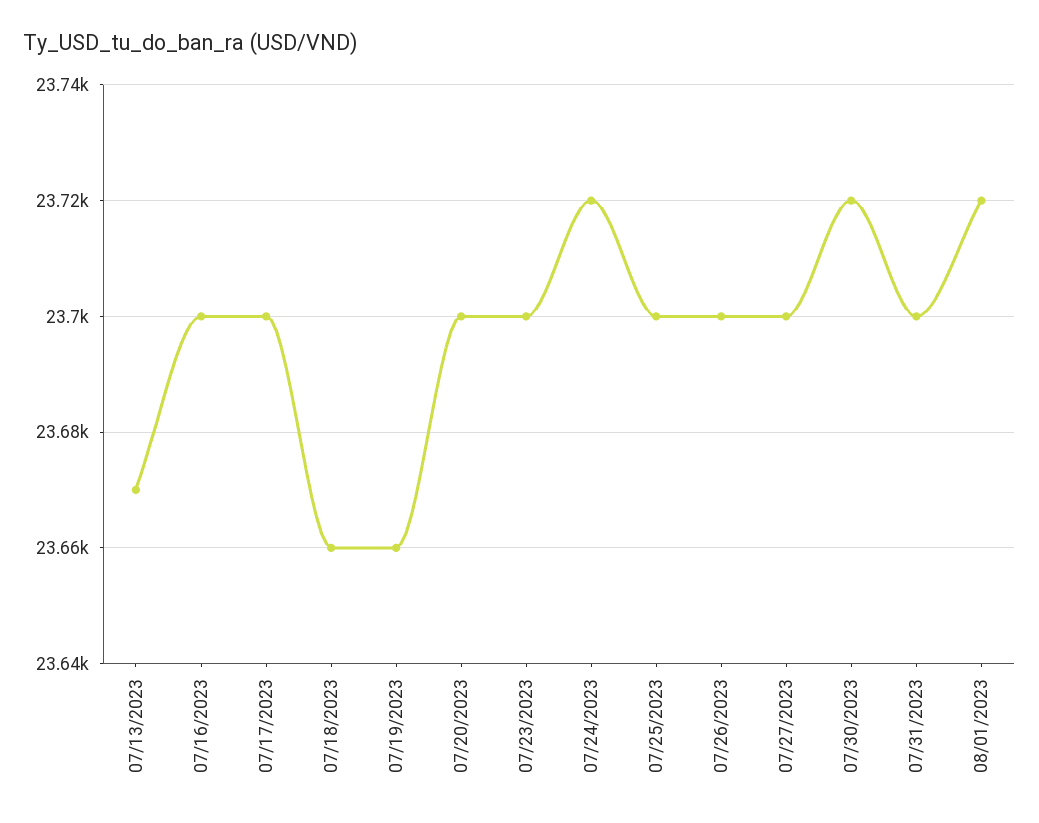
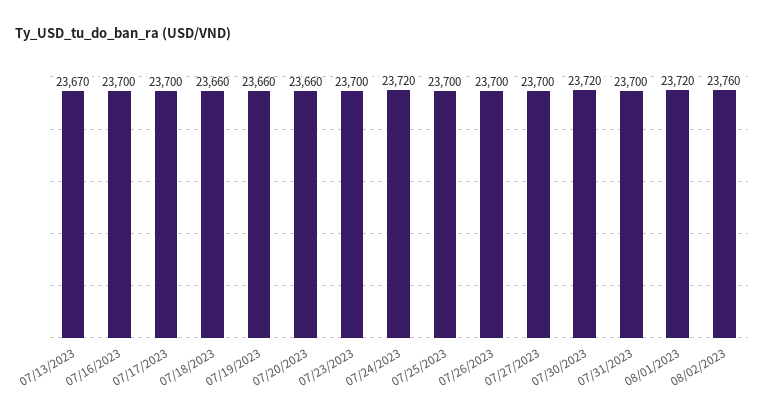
07/20/2023: 23700 -> 23660
08/02/2023: none -> 23760

